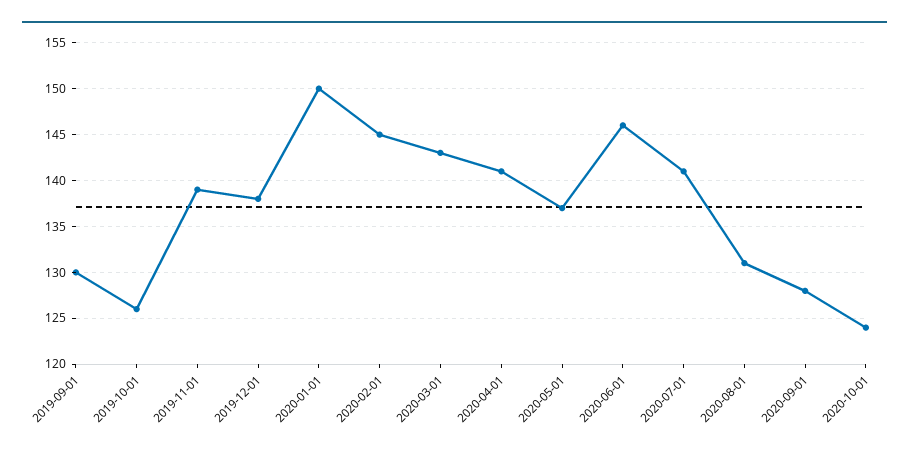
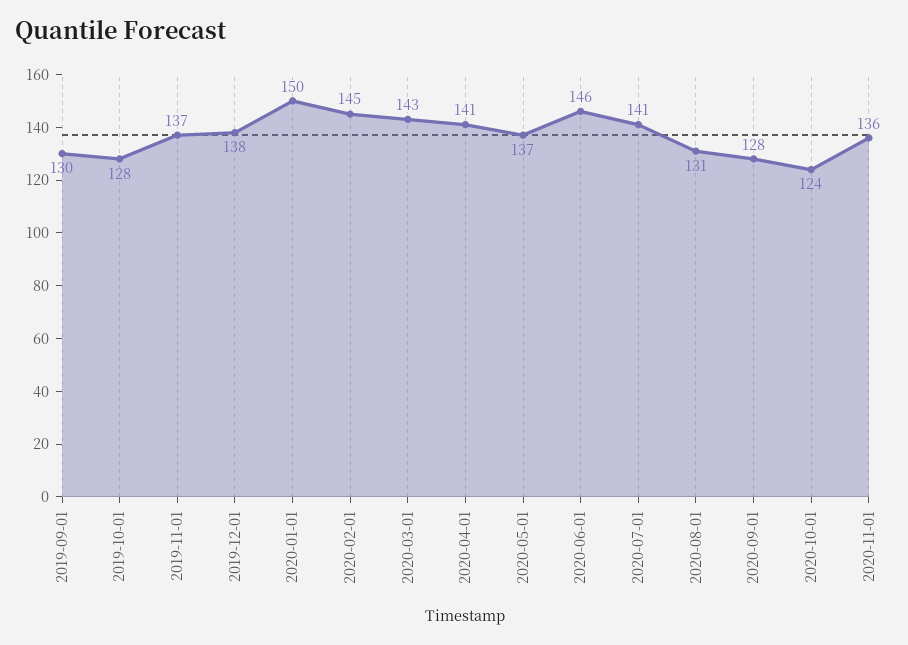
2019-10-01: 126 -> 128
2019-11-01: 139 -> 137
2020-11-01: none -> 136

